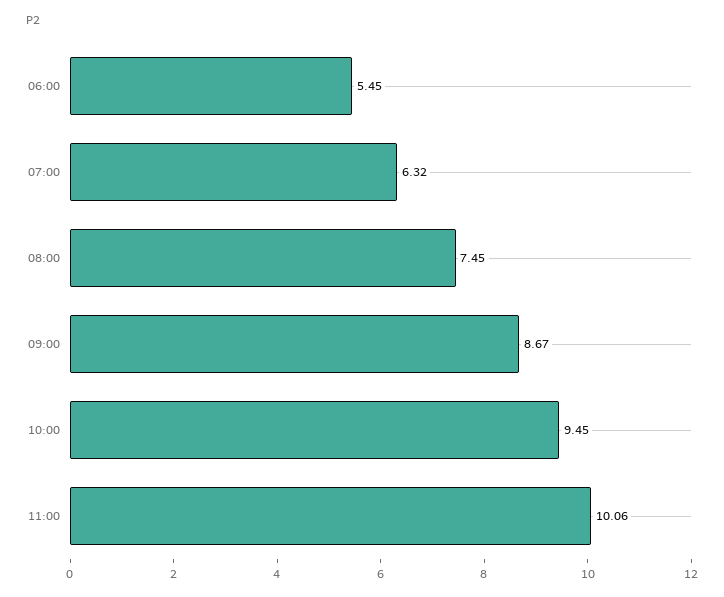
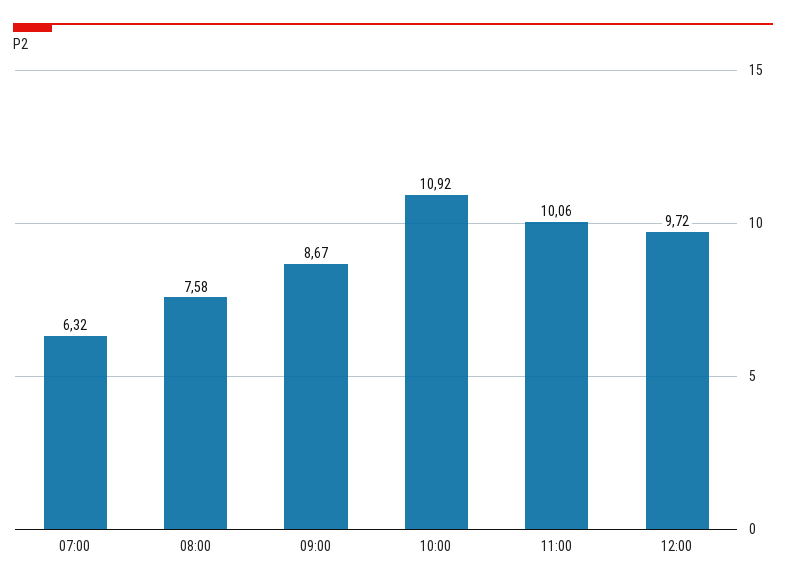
06:00: 5.45 -> none
08:00: 7.45 -> 7.58
10:00: 9.45 -> 10.92
12:00: none -> 9.72

